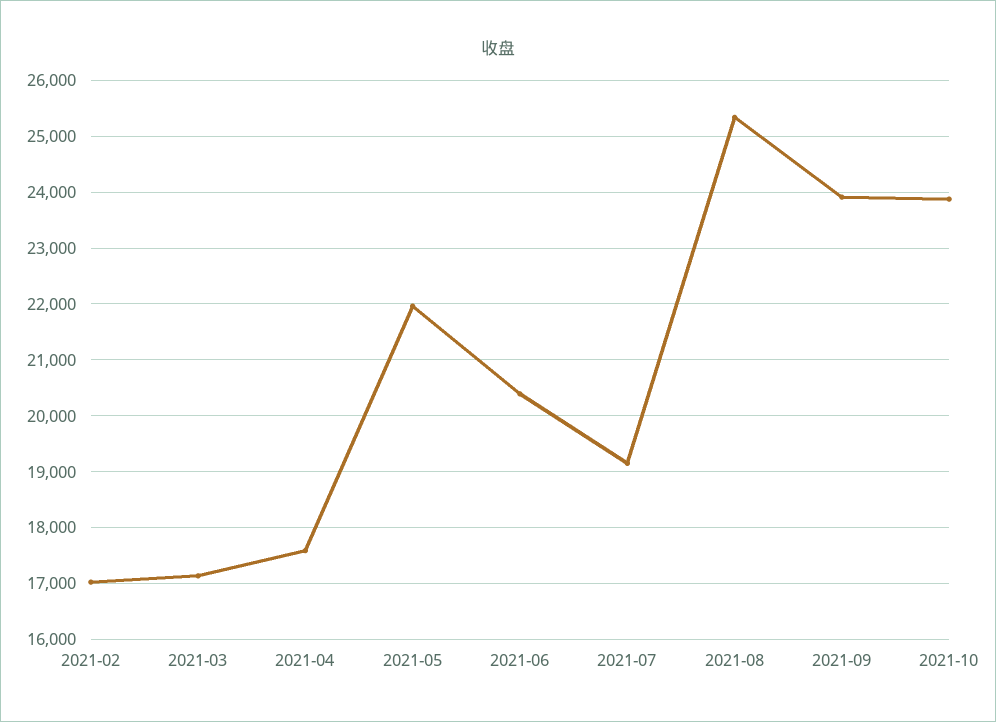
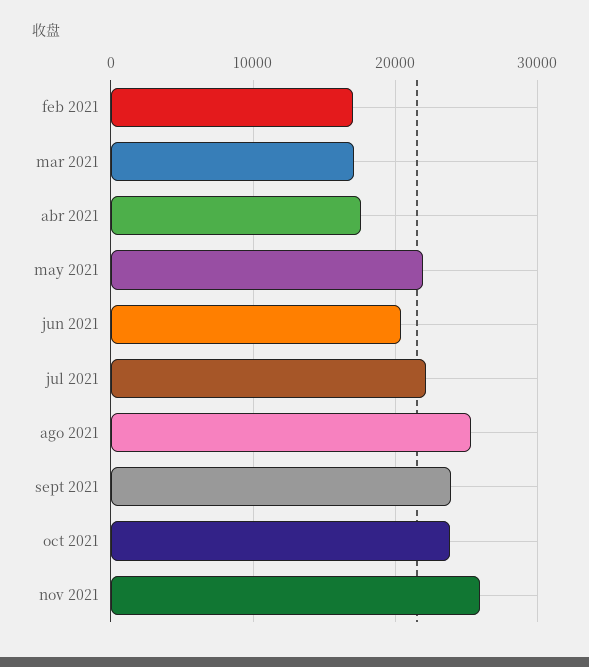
2021-07: 19200 -> 22000
nov 2021: none -> 26000

